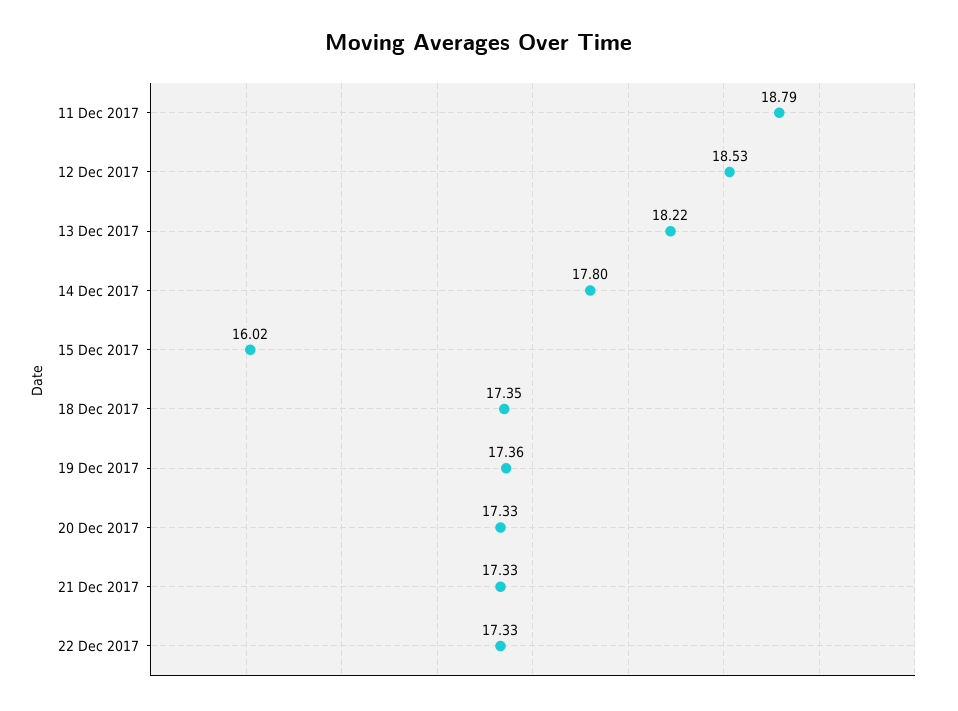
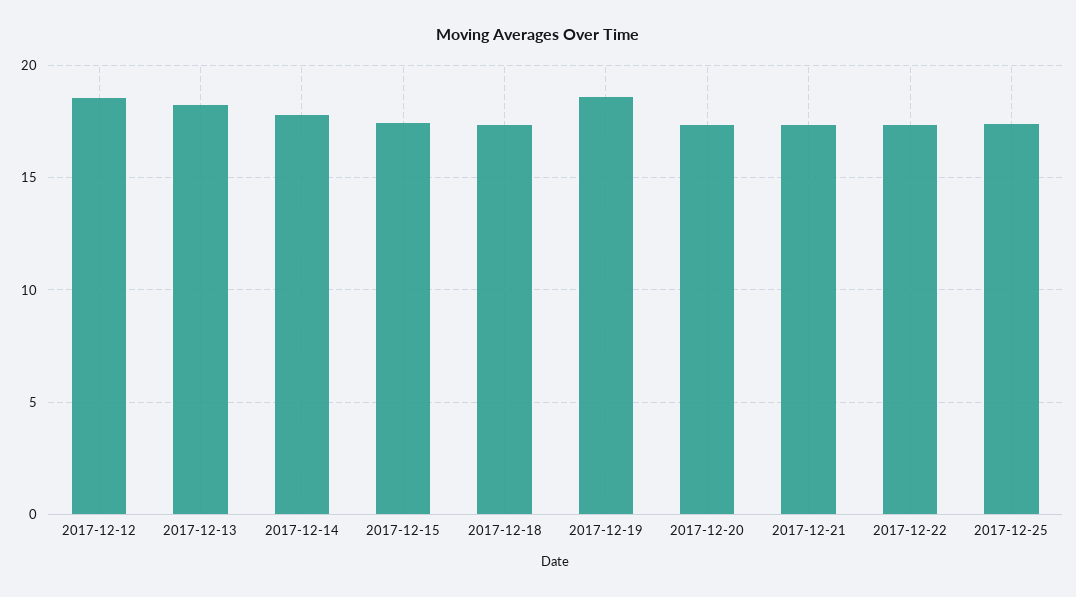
11 Dec 2017: 18.79 -> none
15 Dec 2017: 16.02 -> 17.5
19 Dec 2017: 17.36 -> 18.5
2017-12-25: none -> 17.5

